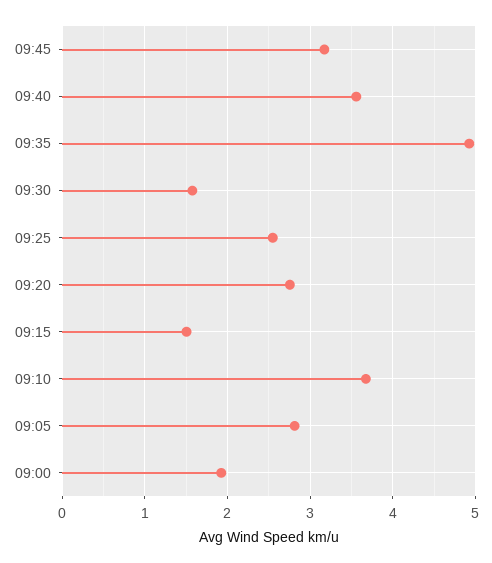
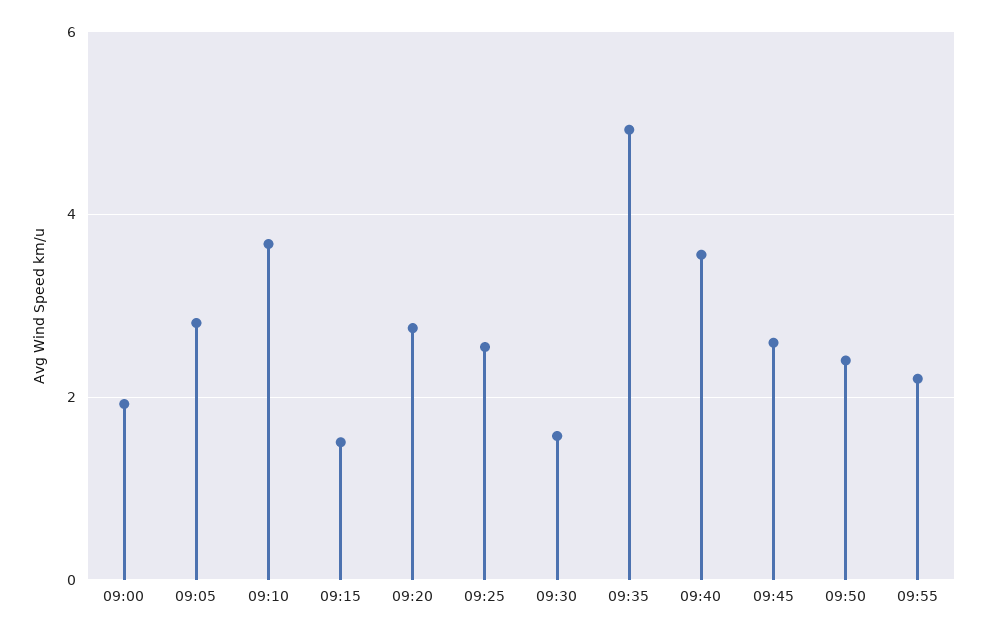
09:45: 3.2 -> 2.6
09:50: none -> 2.4
09:55: none -> 2.2

